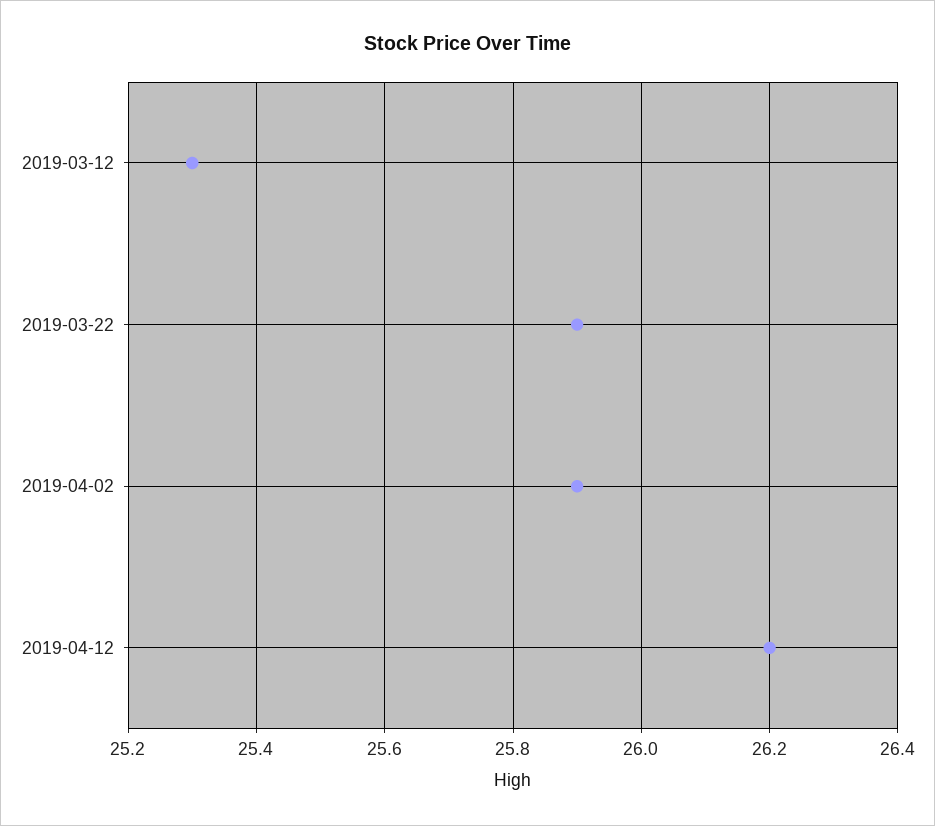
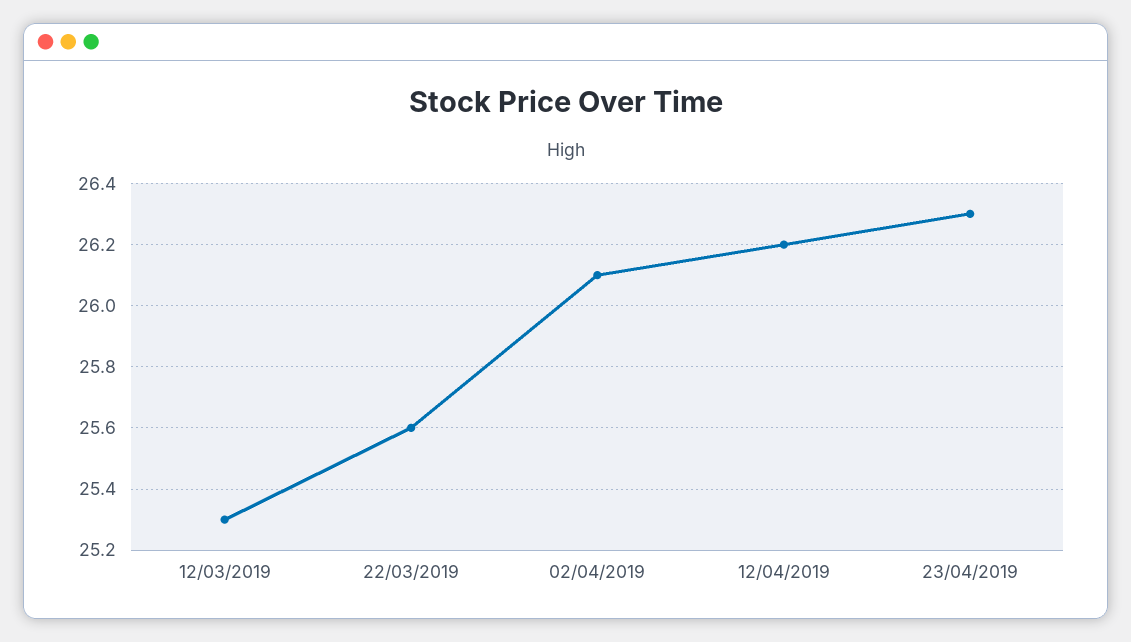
2019-03-22: 25.9 -> 25.6
2019-04-02: 25.9 -> 26.1
23/04/2019: none -> 26.3

